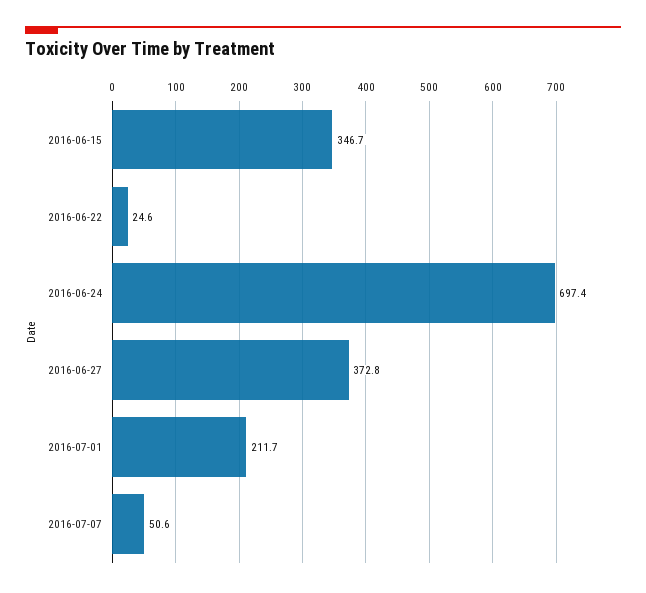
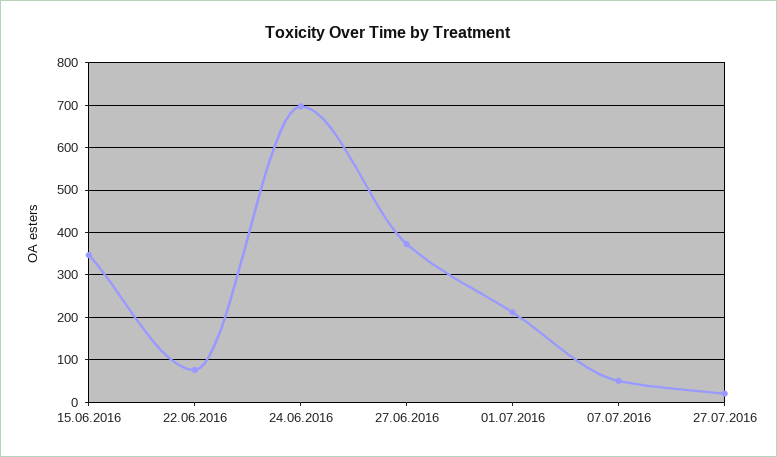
2016-06-22: 24.6 -> 80
27.07.2016: none -> 20

